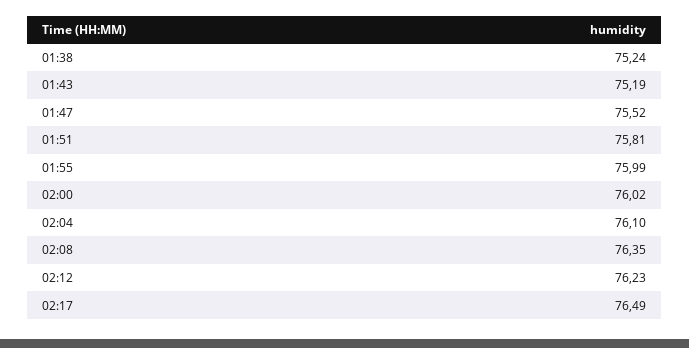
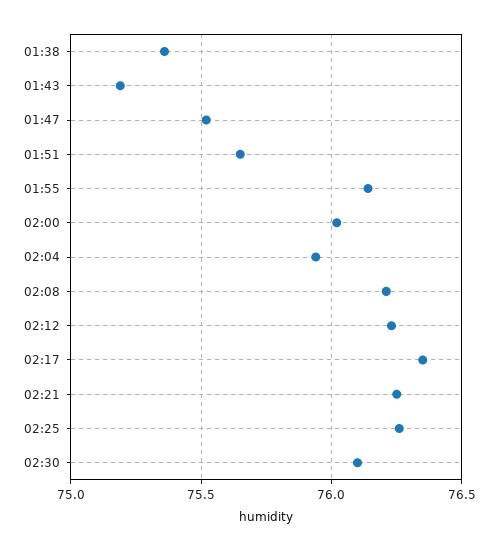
01:38: 75.24 -> 75.35
01:51: 75.81 -> 75.65
01:55: 75.99 -> 76.15
02:04: 76.1 -> 75.95
02:08: 76.35 -> 76.2
02:17: 76.49 -> 76.35
02:21: none -> 76.25
02:25: none -> 76.25
02:30: none -> 76.1

